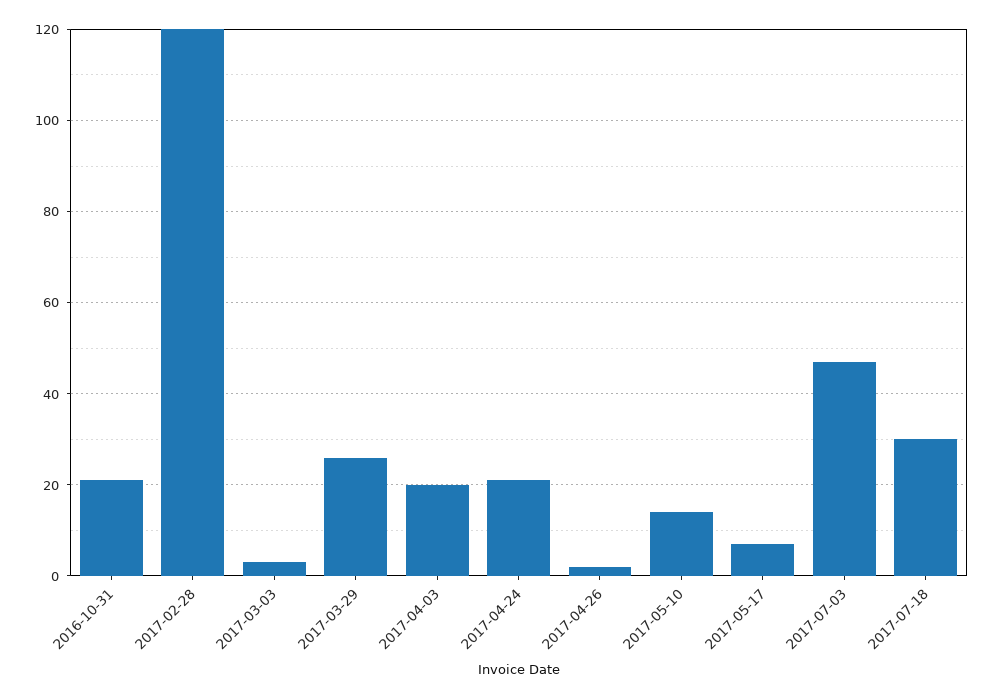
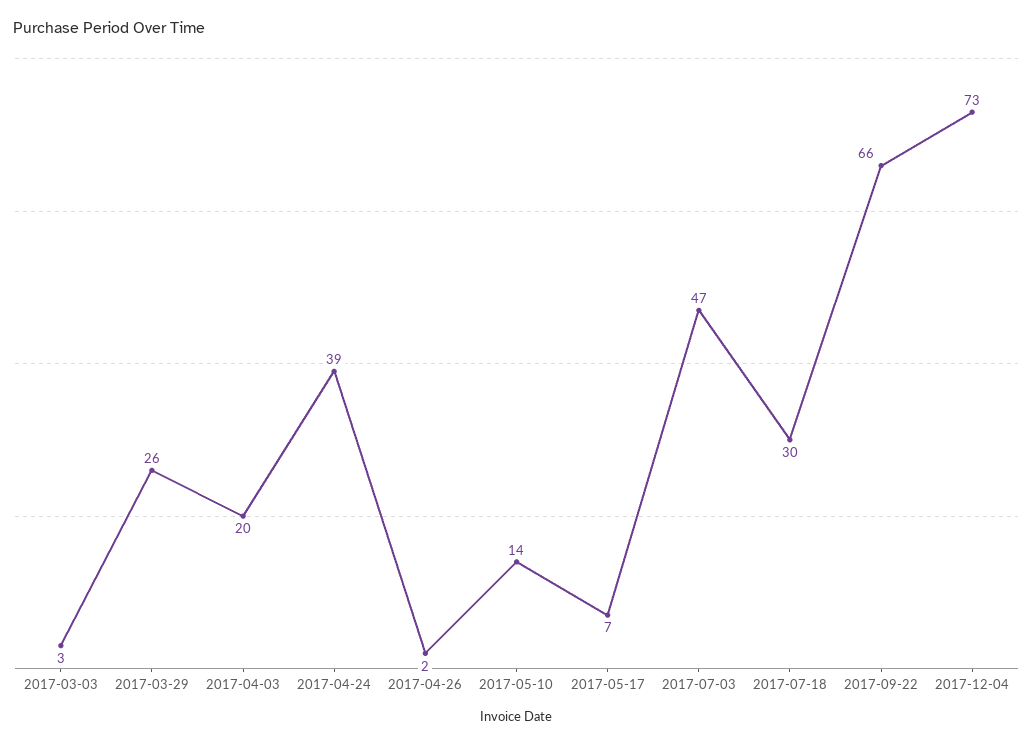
2016-10-31: 20 -> none
2017-02-28: 120 -> none
2017-04-24: 20 -> 39
2017-09-22: none -> 66
2017-12-04: none -> 73

